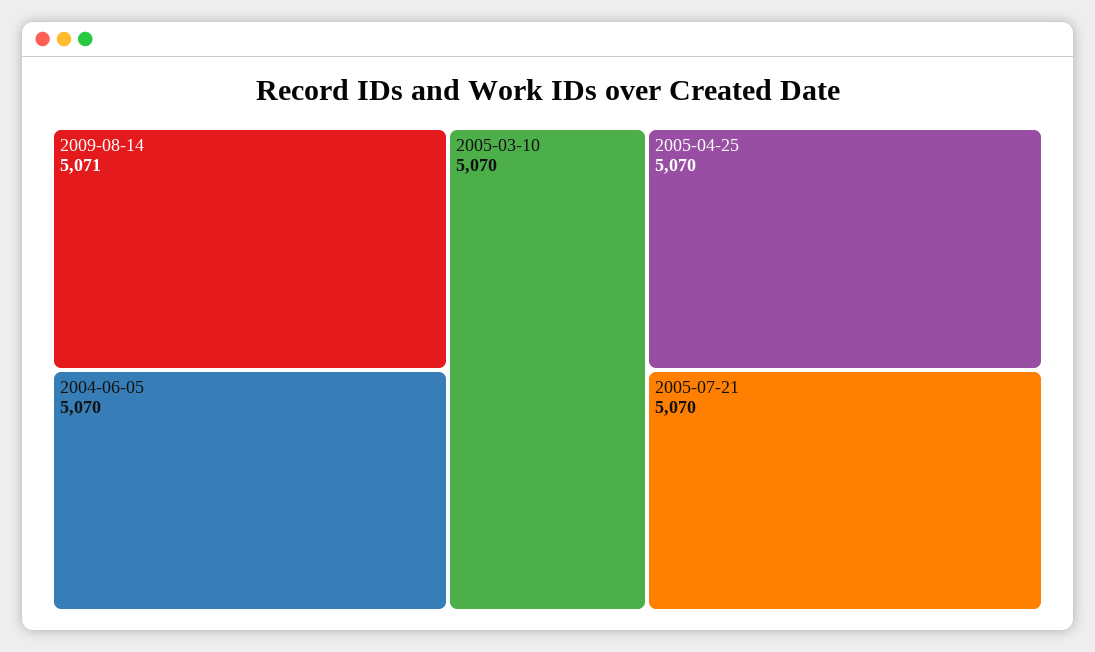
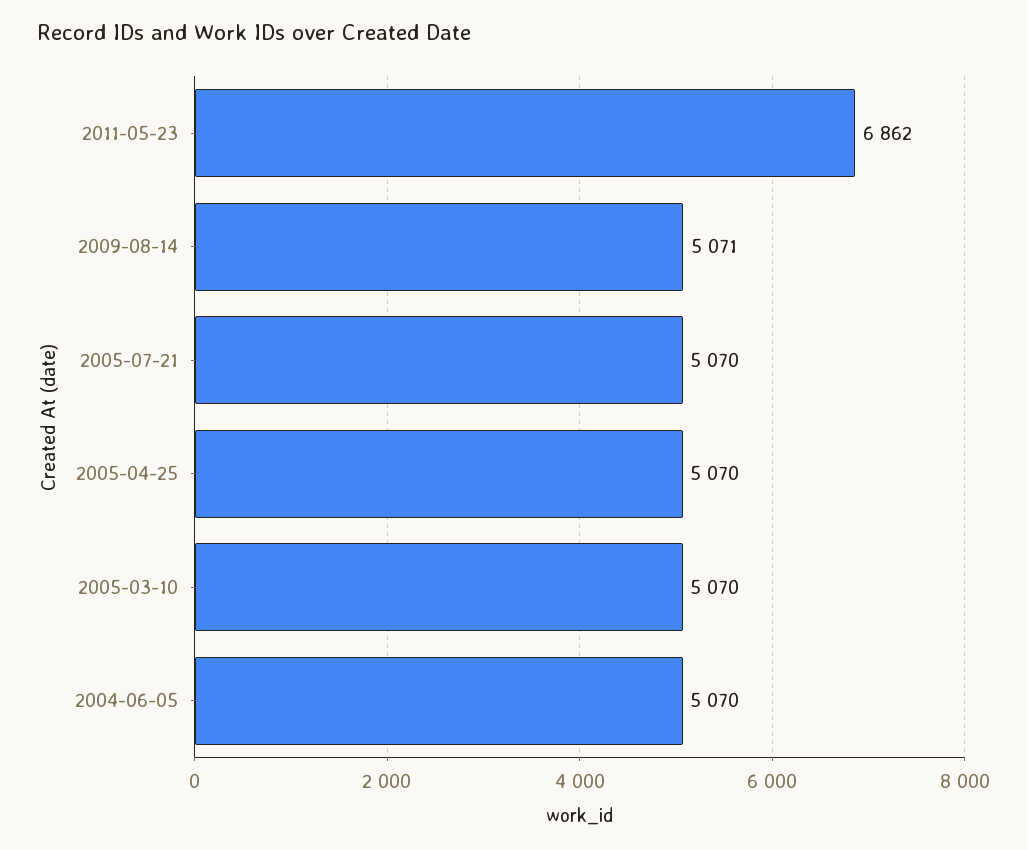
2011-05-23: none -> 6862

